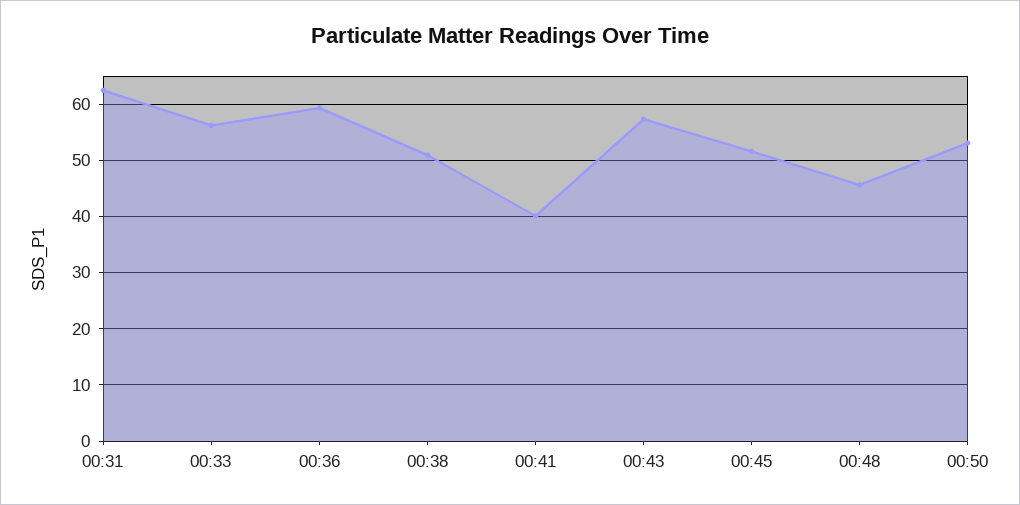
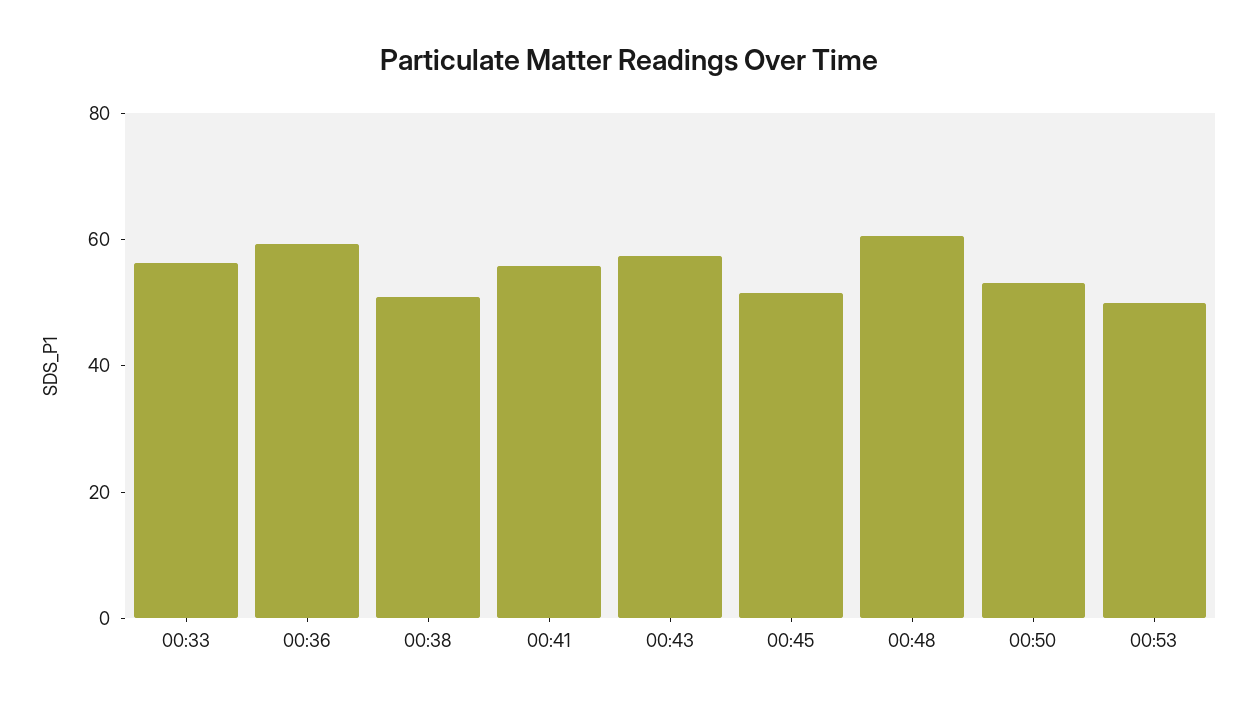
00:31: 62 -> none
00:41: 40 -> 55
00:48: 46 -> 60
00:53: none -> 50

